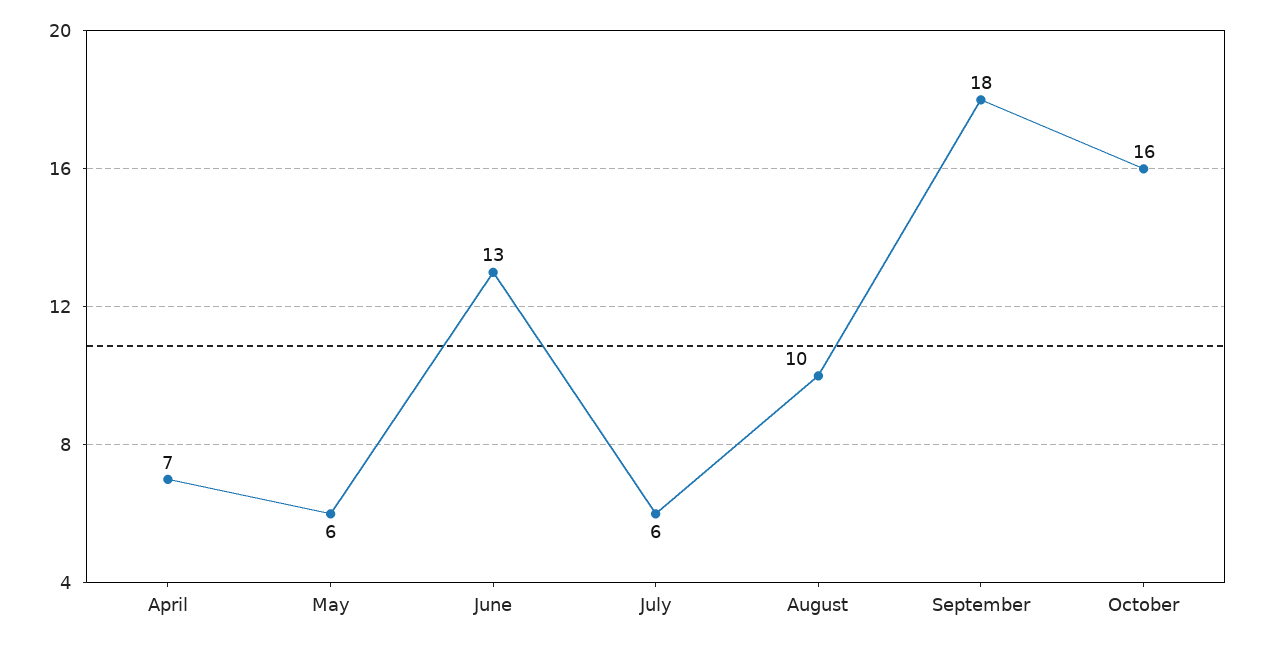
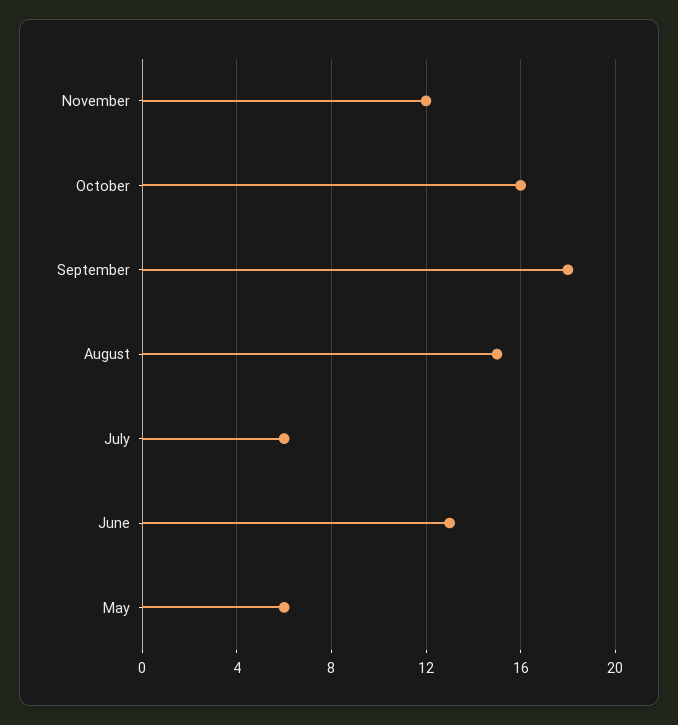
April: 7 -> none
August: 10 -> 15
November: none -> 12

